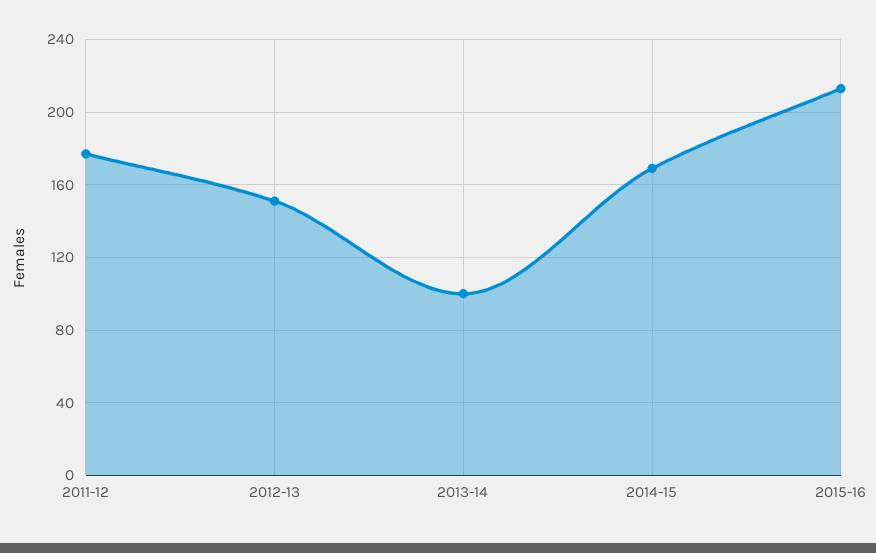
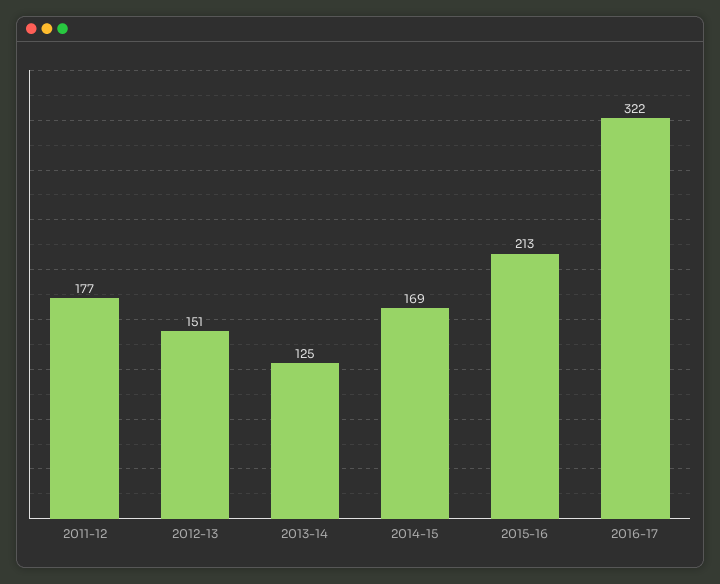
2013-14: 100 -> 125
2016-17: none -> 322

